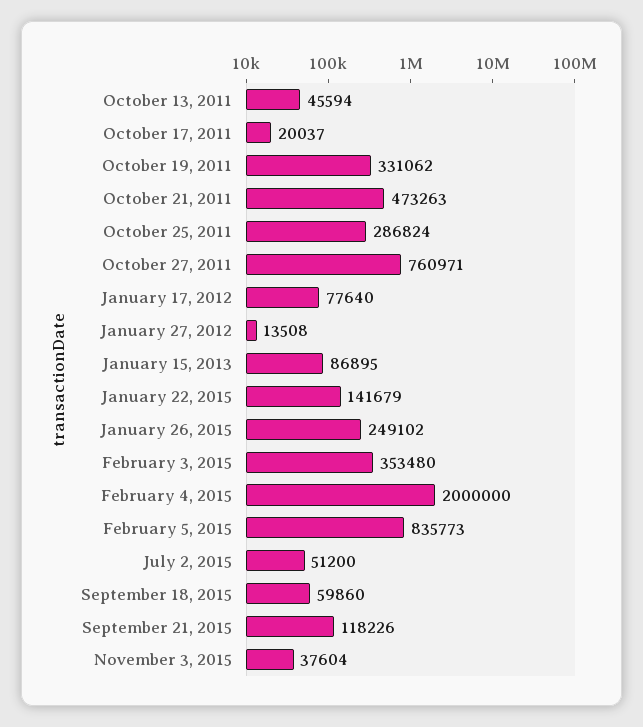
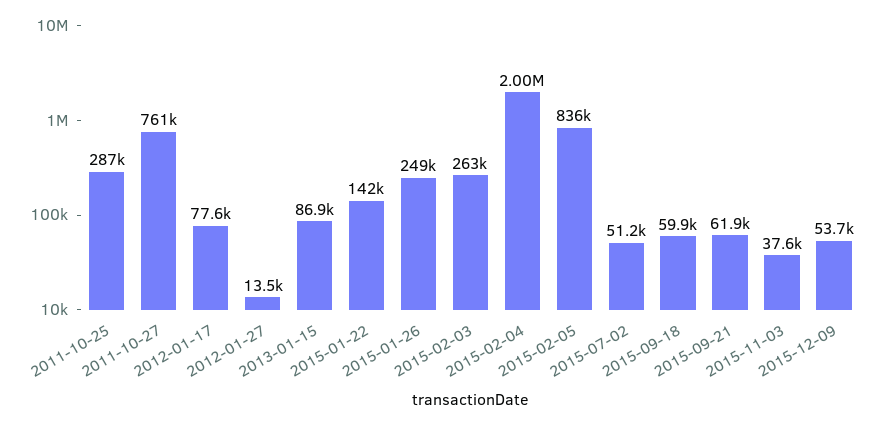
October 13, 2011: 45594 -> none
October 17, 2011: 20037 -> none
October 19, 2011: 331062 -> none
October 21, 2011: 473263 -> none
February 3, 2015: 353480 -> 263000
September 21, 2015: 118226 -> 61900
2015-12-09: none -> 53700

